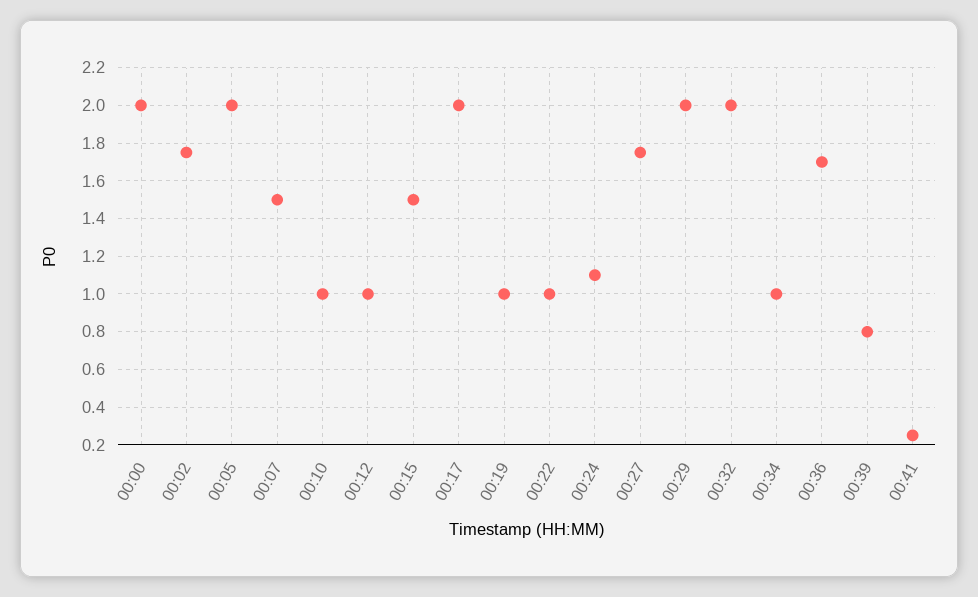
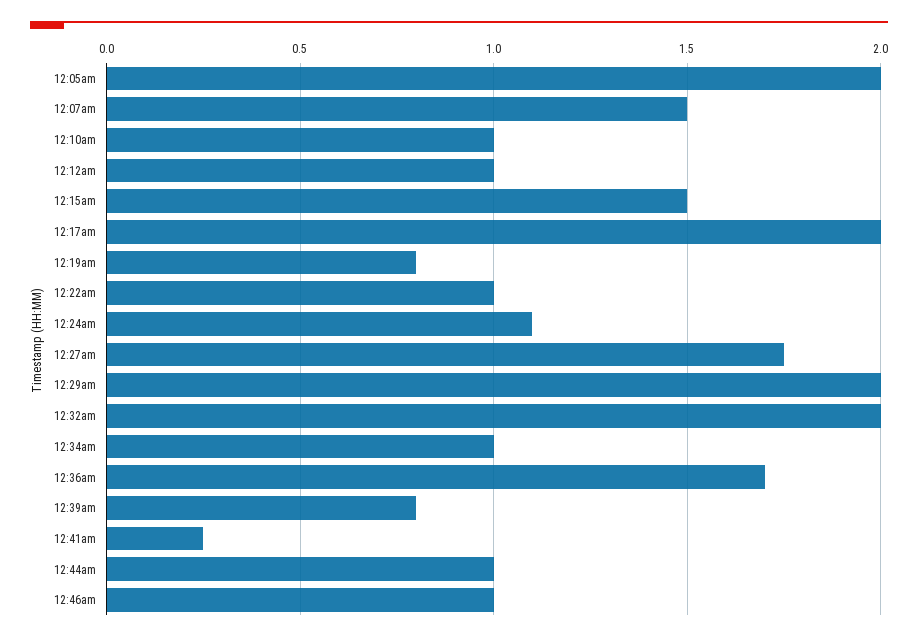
00:00: 2 -> none
00:02: 1.75 -> none
00:19: 1 -> 0.8
12:44am: none -> 1
12:46am: none -> 1

